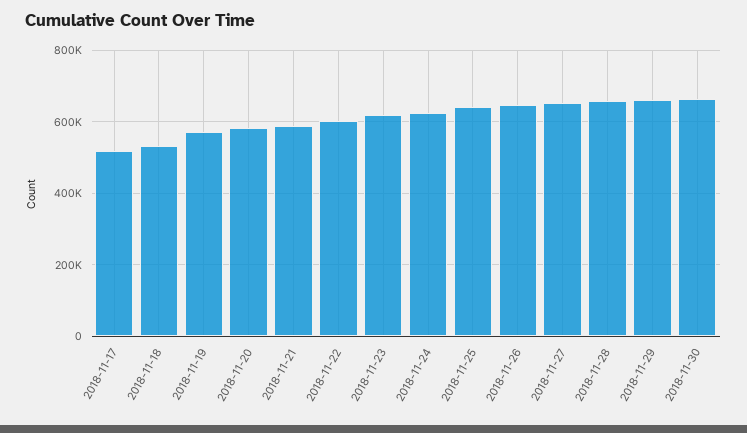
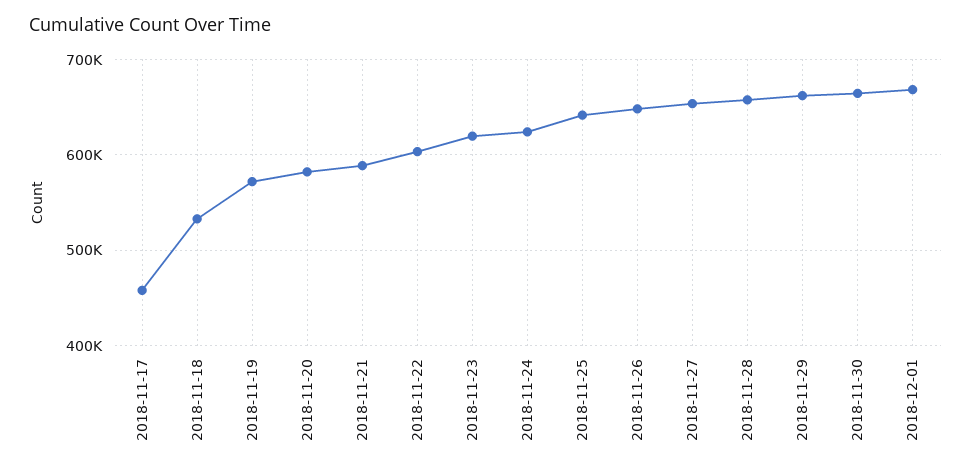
2018-11-17: 520000 -> 460000
2018-12-01: none -> 670000

